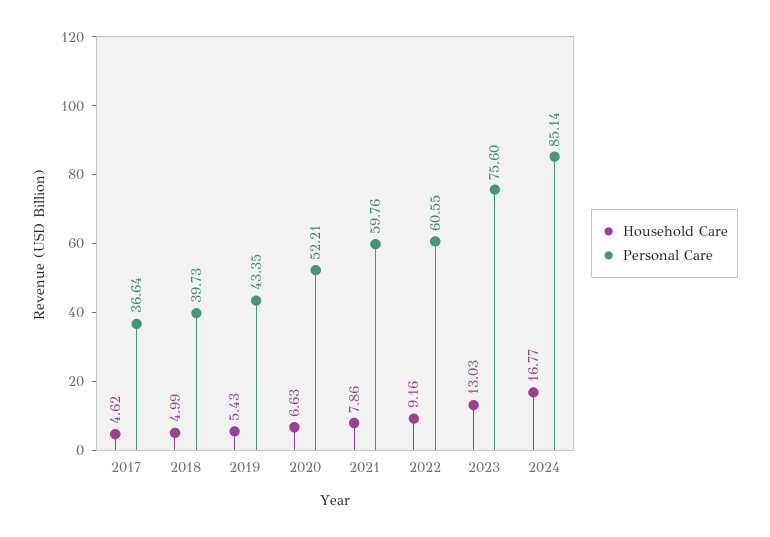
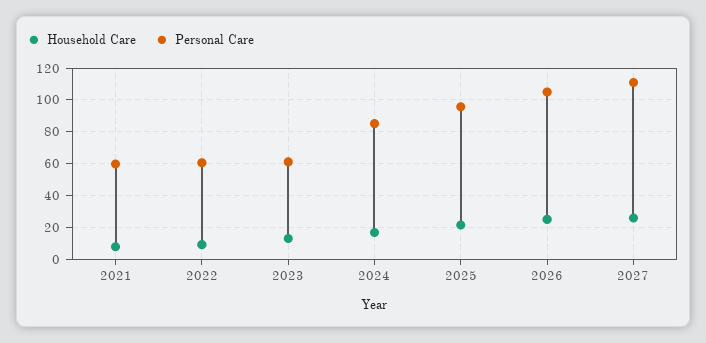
Household Care, 2017: 4.62 -> none
Personal Care, 2017: 36.64 -> none
Household Care, 2018: 4.99 -> none
Personal Care, 2018: 39.73 -> none
Household Care, 2019: 5.43 -> none
Personal Care, 2019: 43.35 -> none
Household Care, 2020: 6.63 -> none
Personal Care, 2020: 52.21 -> none
Personal Care, 2023: 75.6 -> 60
Household Care, 2025: none -> 20
Personal Care, 2025: none -> 95
Household Care, 2026: none -> 25
Personal Care, 2026: none -> 105
Household Care, 2027: none -> 25
Personal Care, 2027: none -> 110

